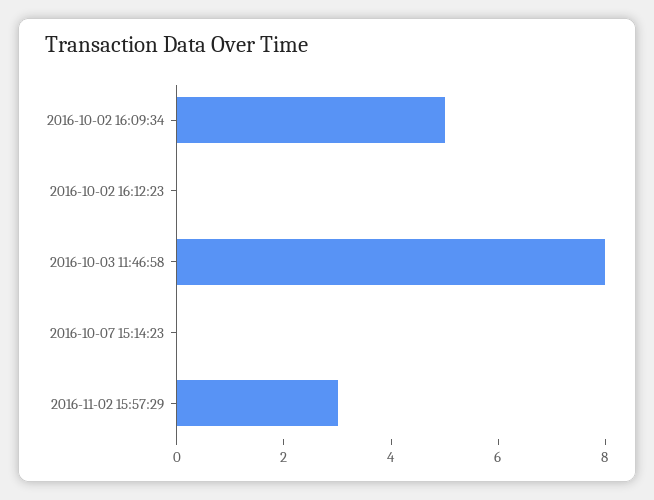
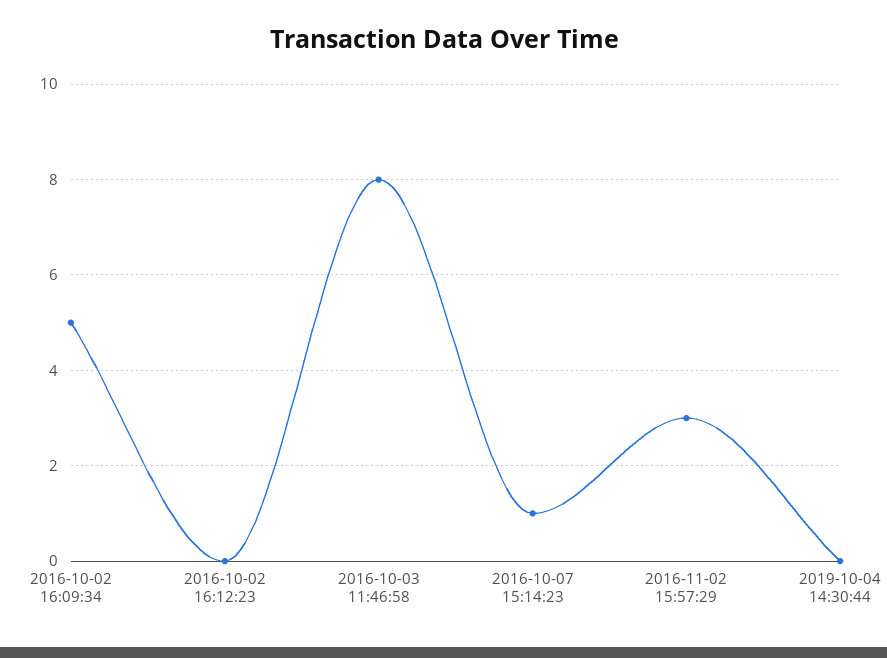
2016-10-07 15:14:23: 0 -> 1
2019-10-04 14:30:44: none -> 0

